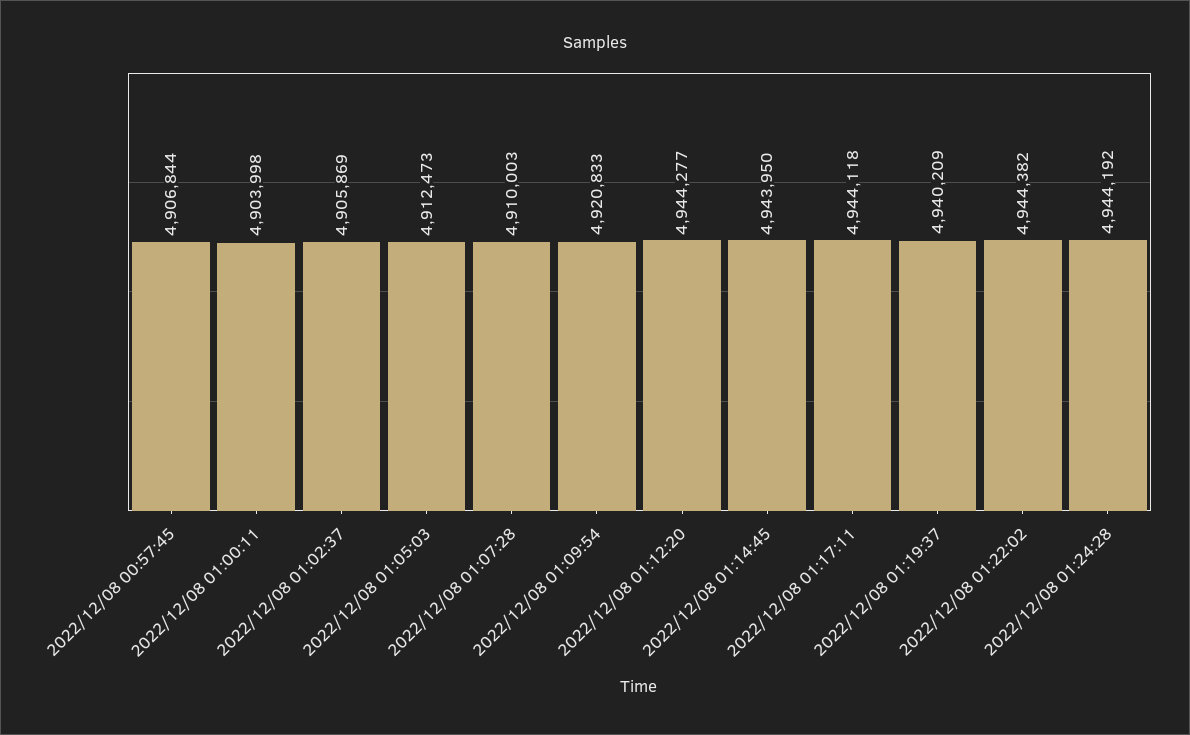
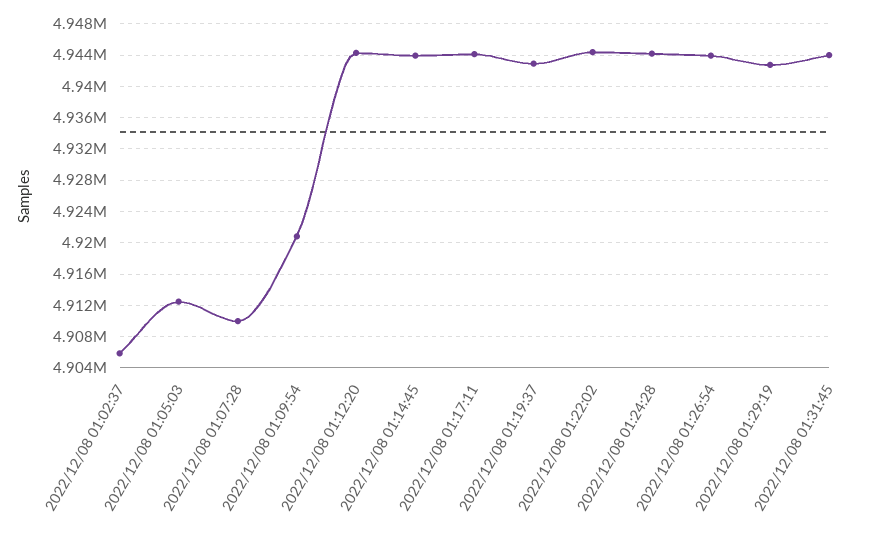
2022/12/08 00:57:45: 4906844 -> none
2022/12/08 01:00:11: 4903998 -> none
2022/12/08 01:19:37: 4940209 -> 4943000
2022/12/08 01:26:54: none -> 4944000
2022/12/08 01:29:19: none -> 4943000
2022/12/08 01:31:45: none -> 4944000

